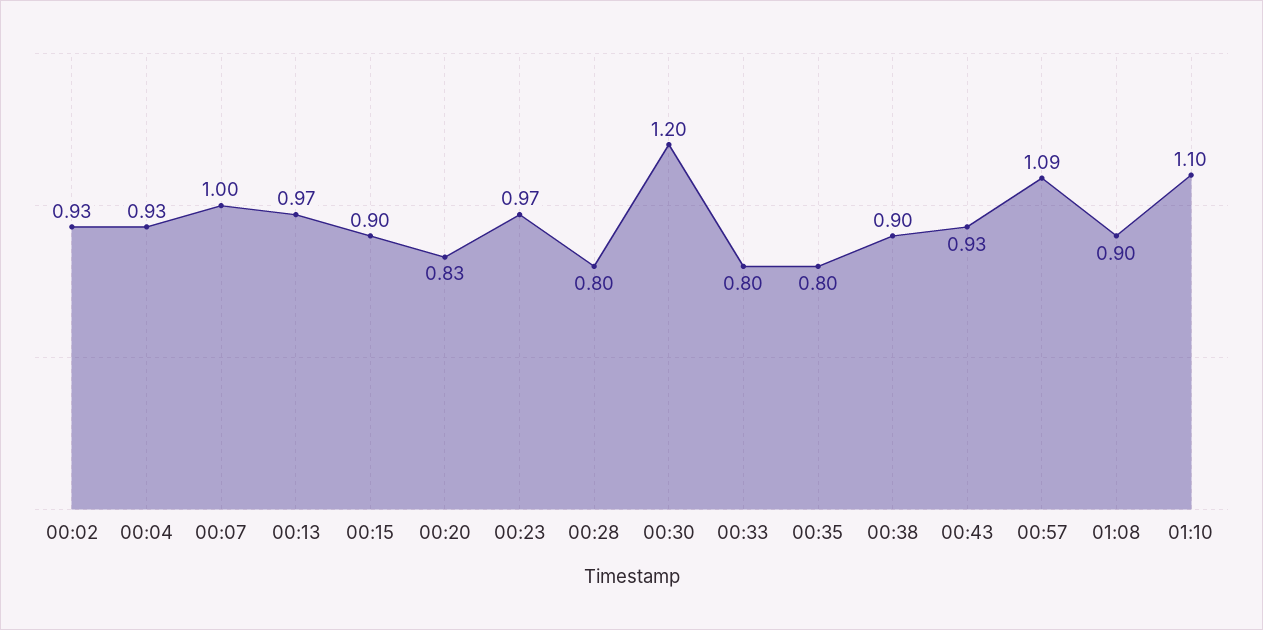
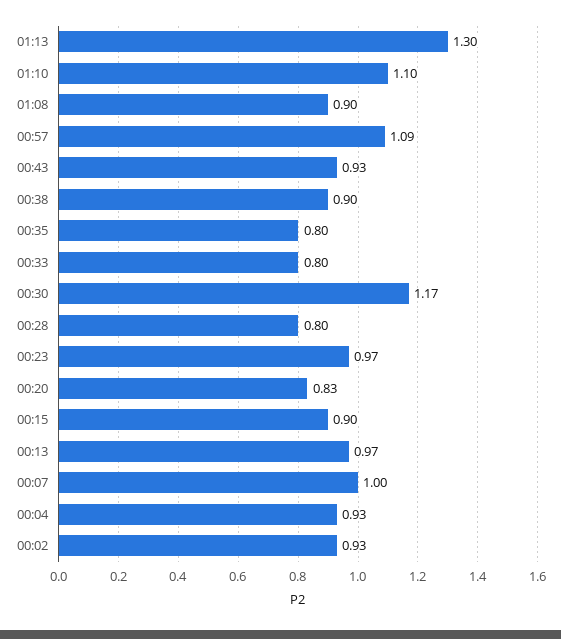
00:30: 1.2 -> 1.17
01:13: none -> 1.3

